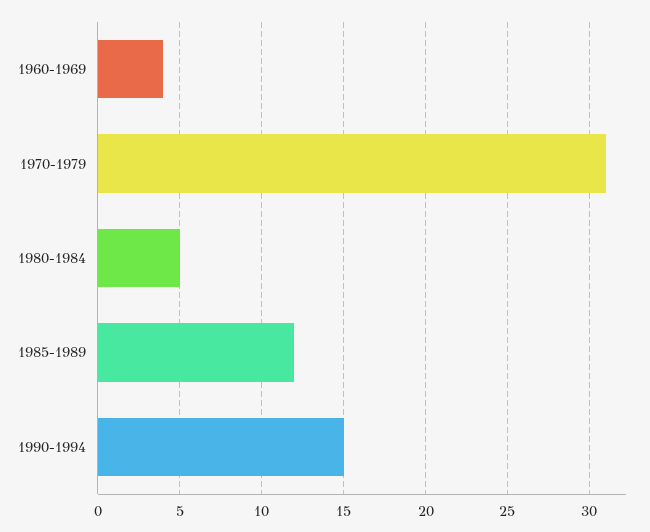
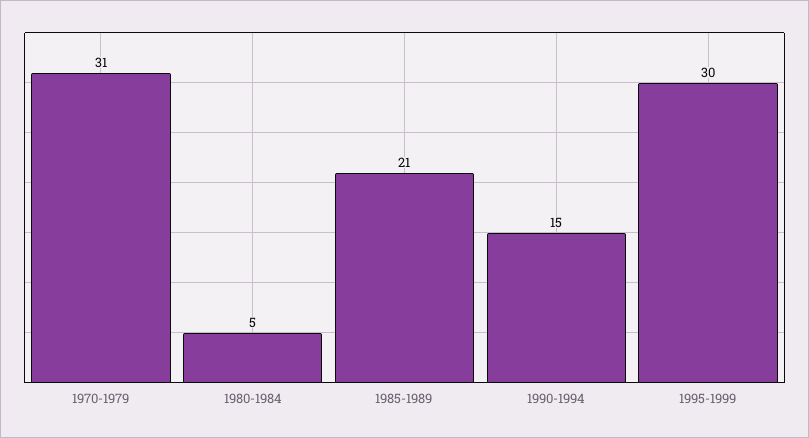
1960-1969: 4 -> none
1985-1989: 12 -> 21
1995-1999: none -> 30

